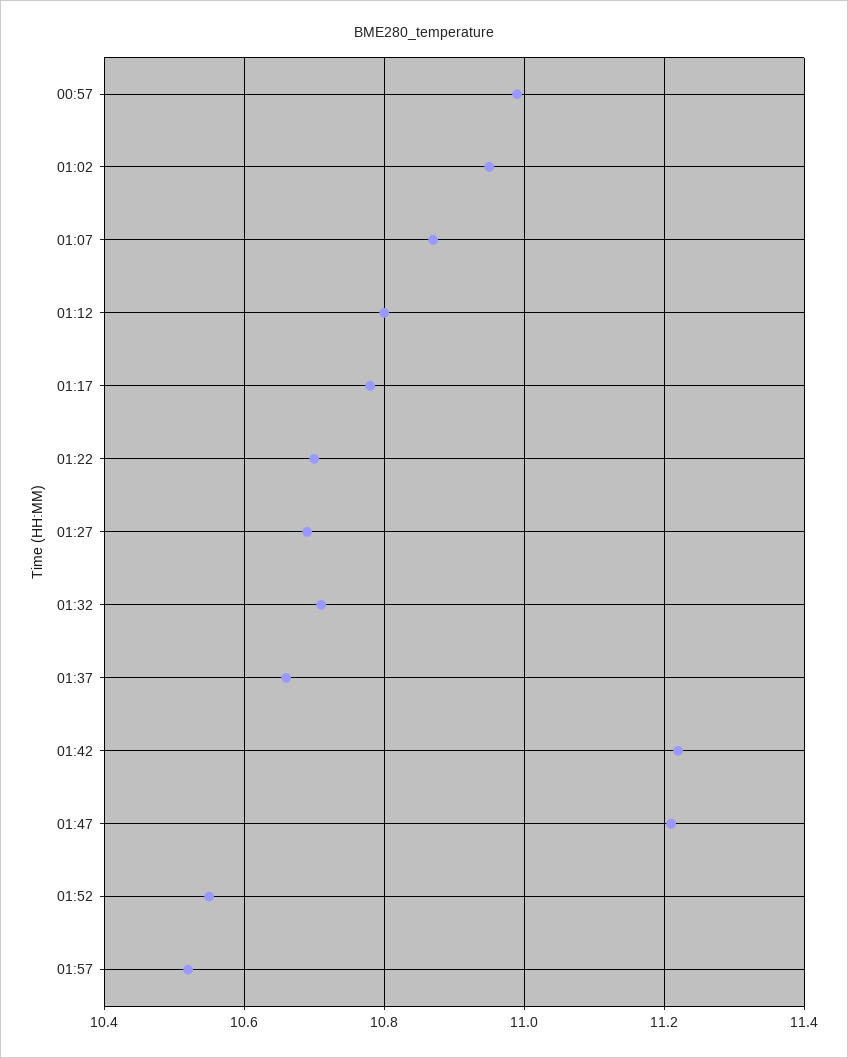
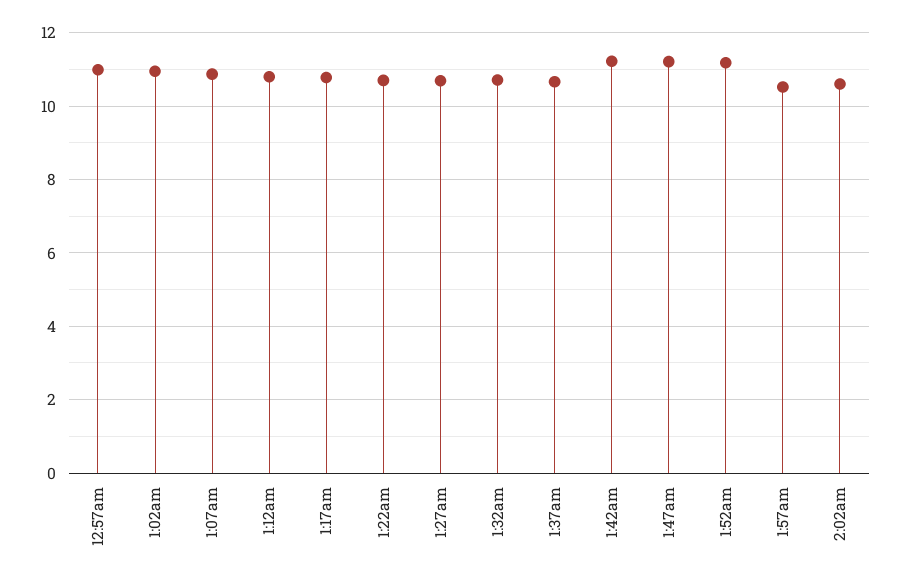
01:52: 10.55 -> 11.2
2:02am: none -> 10.6

